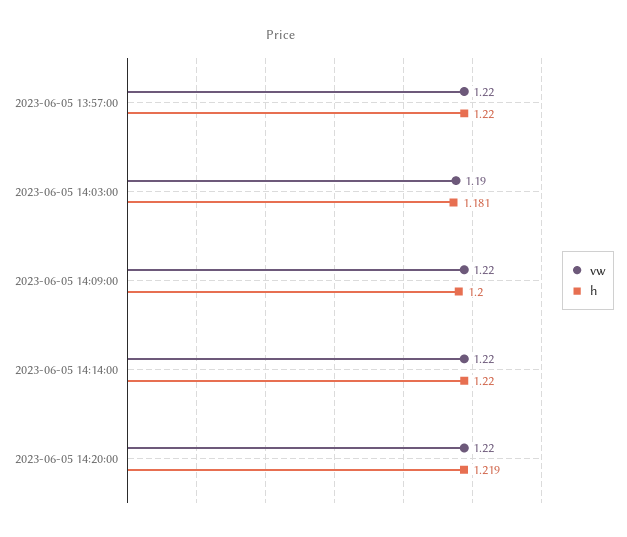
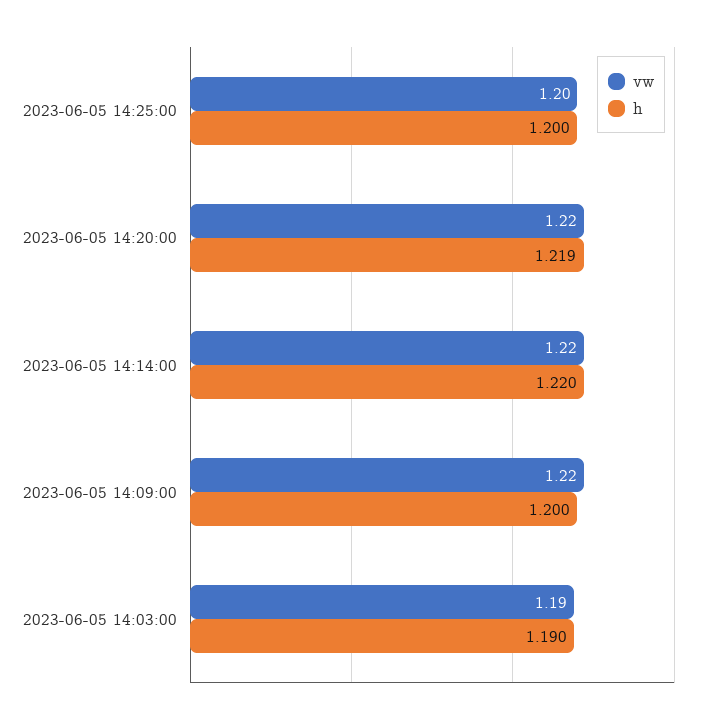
vw, 2023-06-05 13:57:00: 1.22 -> none
h, 2023-06-05 13:57:00: 1.22 -> none
h, 2023-06-05 14:03:00: 1.181 -> 1.19
vw, 2023-06-05 14:25:00: none -> 1.2
h, 2023-06-05 14:25:00: none -> 1.2

